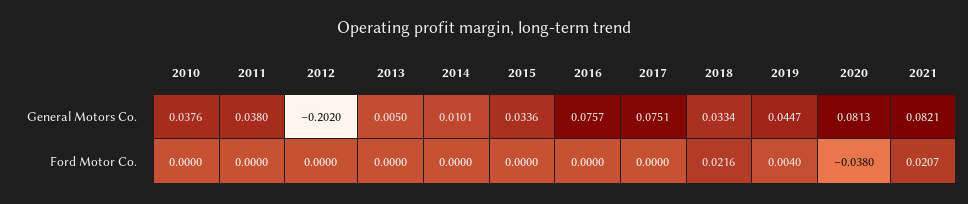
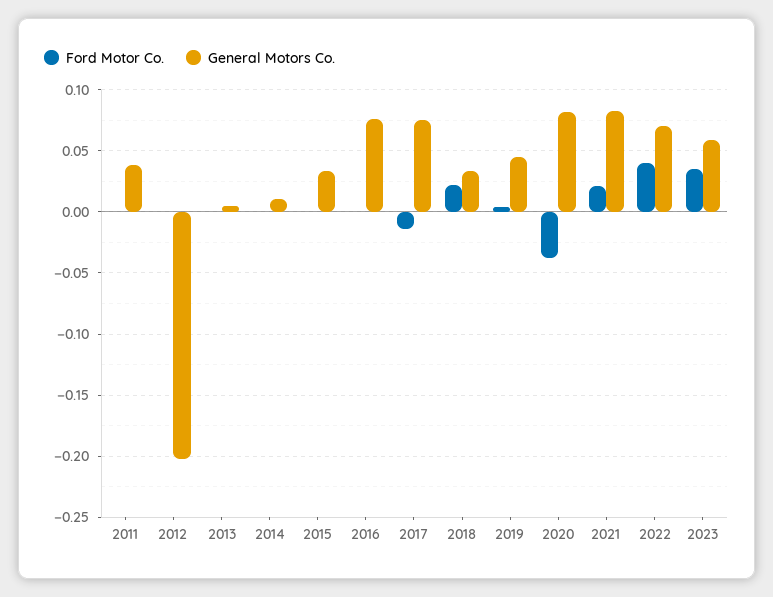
General Motors Co., 2010: 0.0376 -> none
Ford Motor Co., 2010: 0 -> none
Ford Motor Co., 2017: 0 -> -0.015
Ford Motor Co., 2022: none -> 0.04
General Motors Co., 2022: none -> 0.07
Ford Motor Co., 2023: none -> 0.035
General Motors Co., 2023: none -> 0.06

